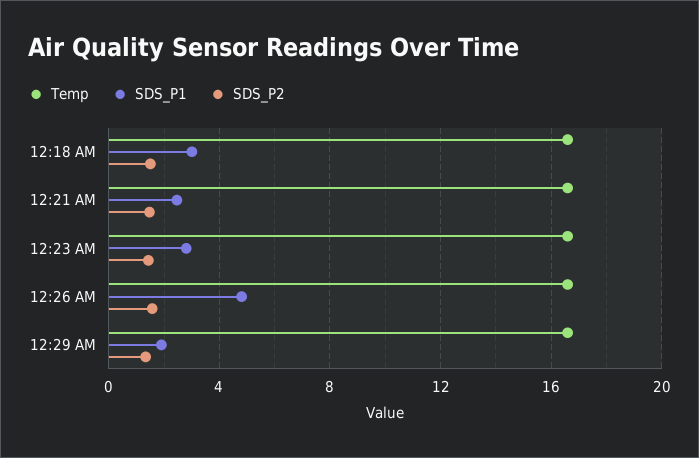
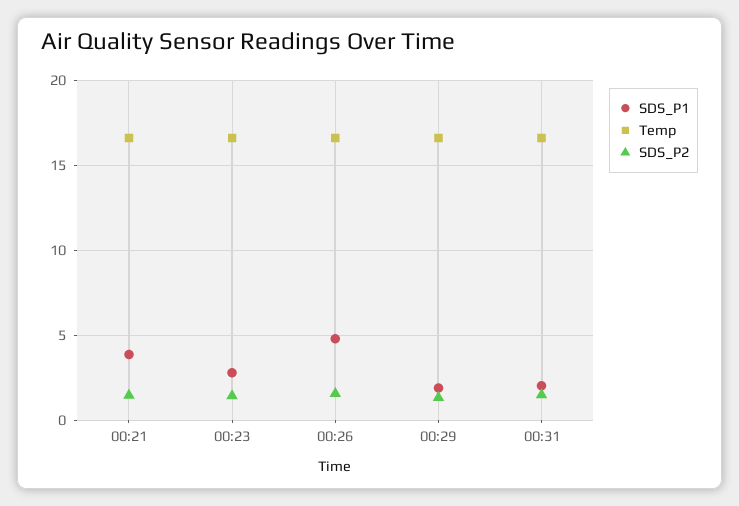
Temp, 12:18 AM: 16.5 -> none
SDS_P1, 12:18 AM: 3 -> none
SDS_P2, 12:18 AM: 1.5 -> none
SDS_P1, 12:21 AM: 2.5 -> 4
SDS_P1, 00:31: none -> 2
Temp, 00:31: none -> 16.5
SDS_P2, 00:31: none -> 1.5

